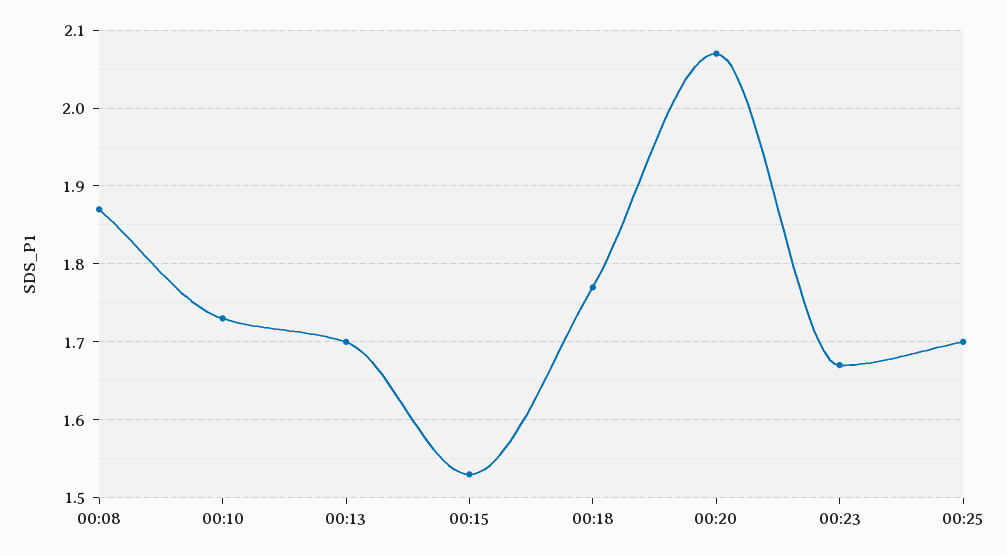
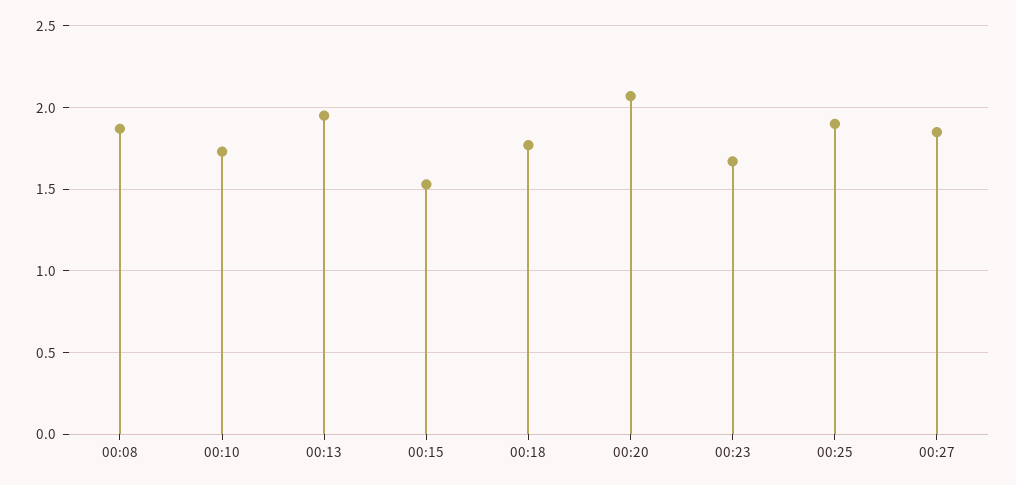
00:13: 1.7 -> 1.95
00:25: 1.7 -> 1.9
00:27: none -> 1.85

